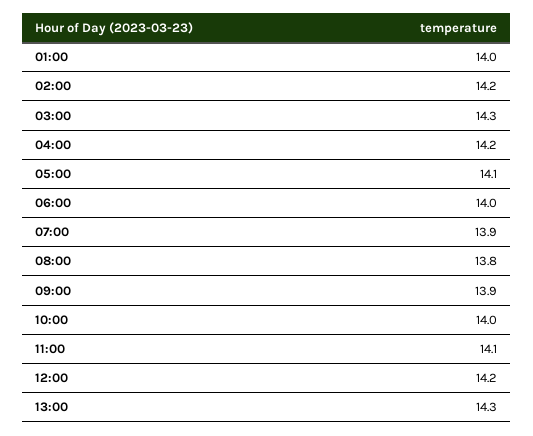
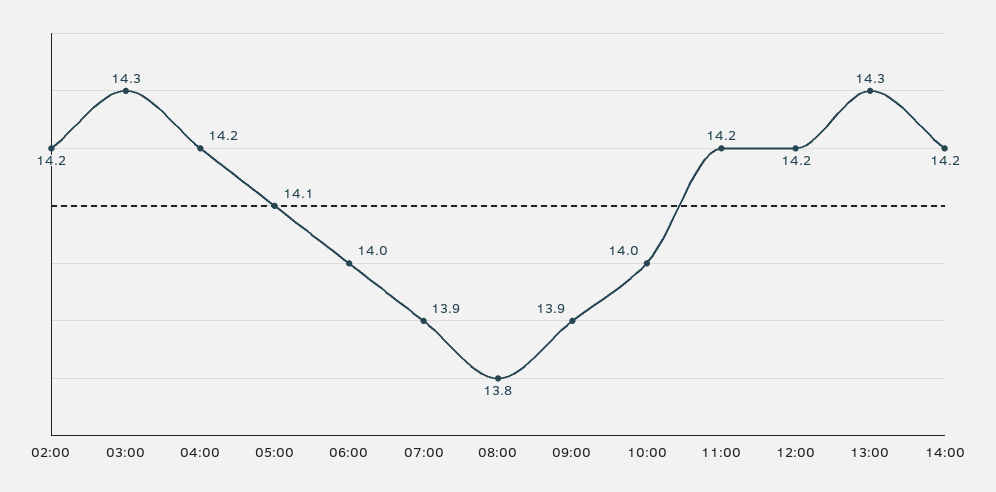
01:00: 14 -> none
11:00: 14.1 -> 14.2
14:00: none -> 14.2

